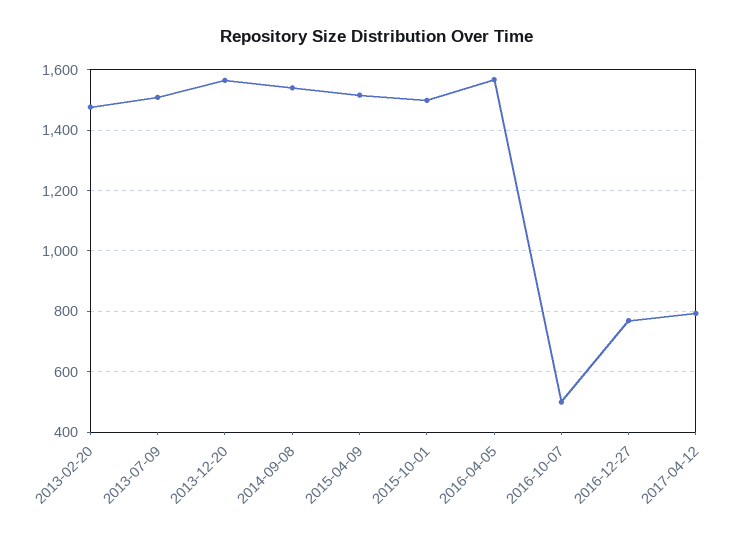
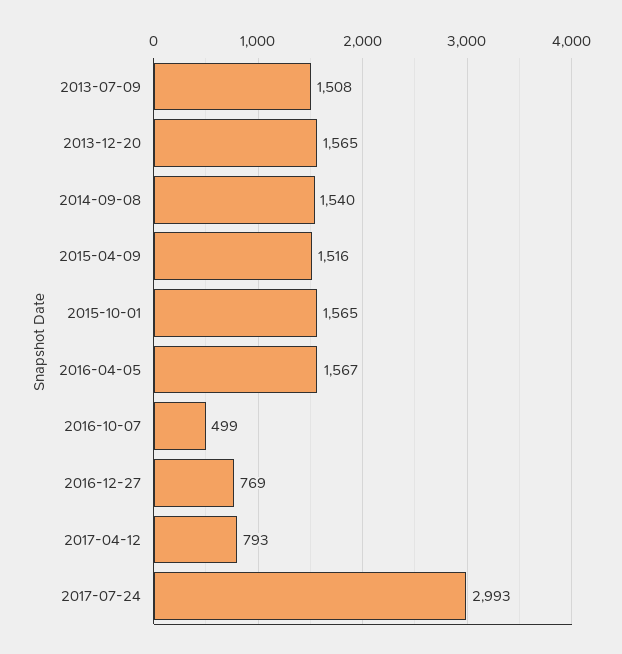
2013-02-20: 1480 -> none
2015-10-01: 1500 -> 1565
2017-07-24: none -> 2993

